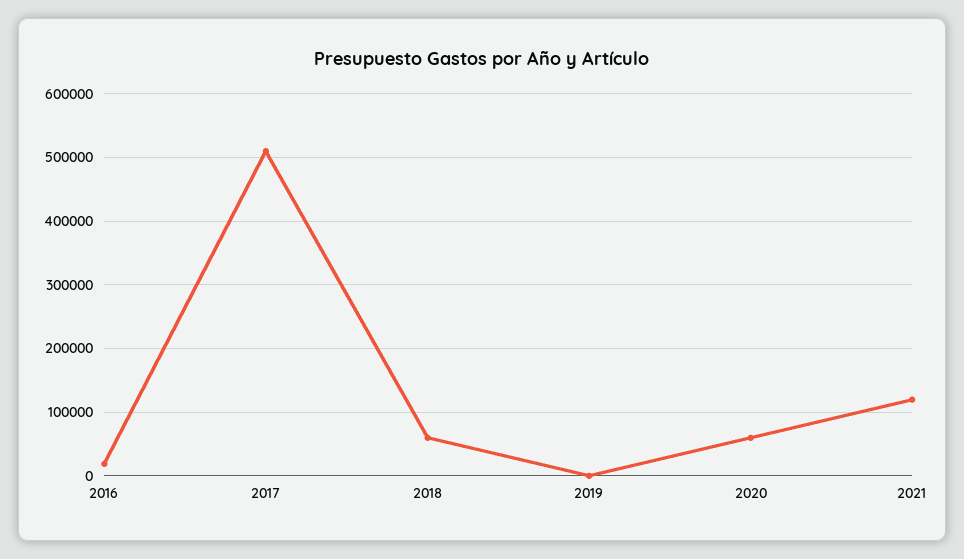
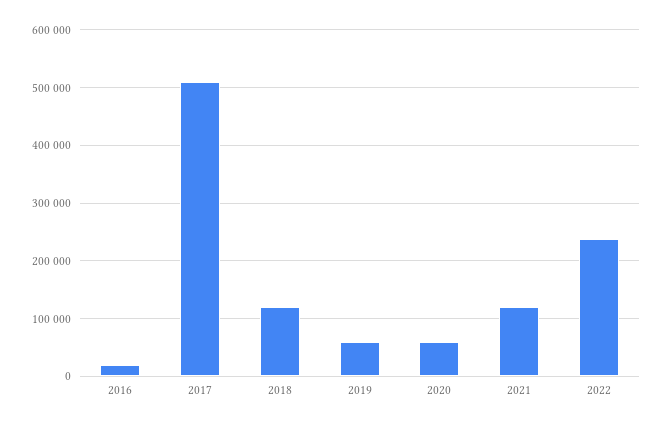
2018: 60000 -> 120000
2019: 0 -> 60000
2022: none -> 240000

